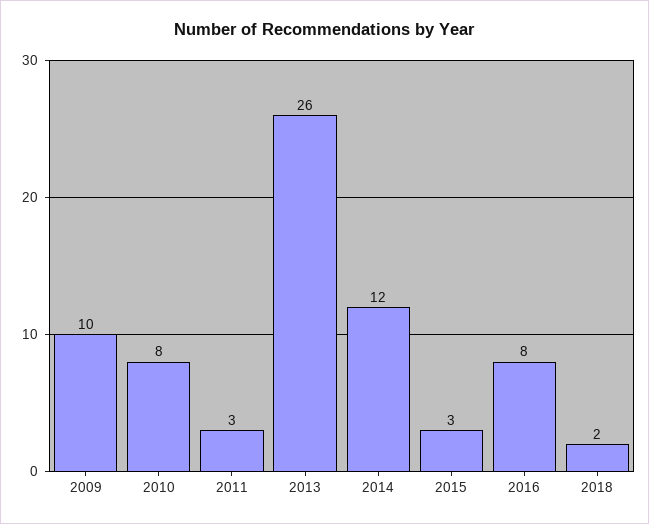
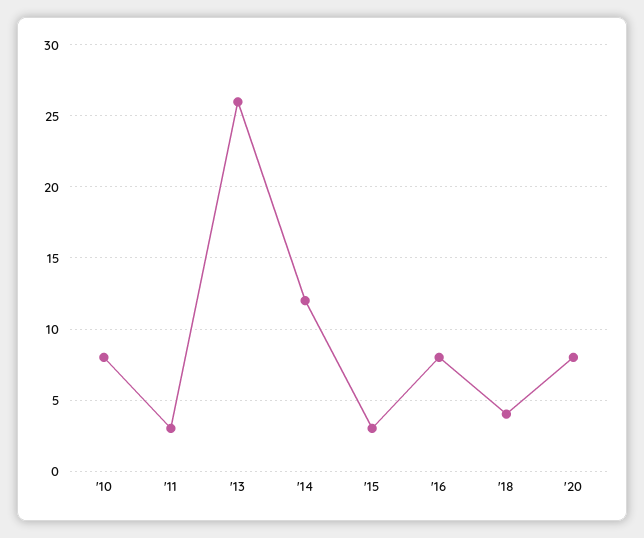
2009: 10 -> none
2018: 2 -> 4
'20: none -> 8

